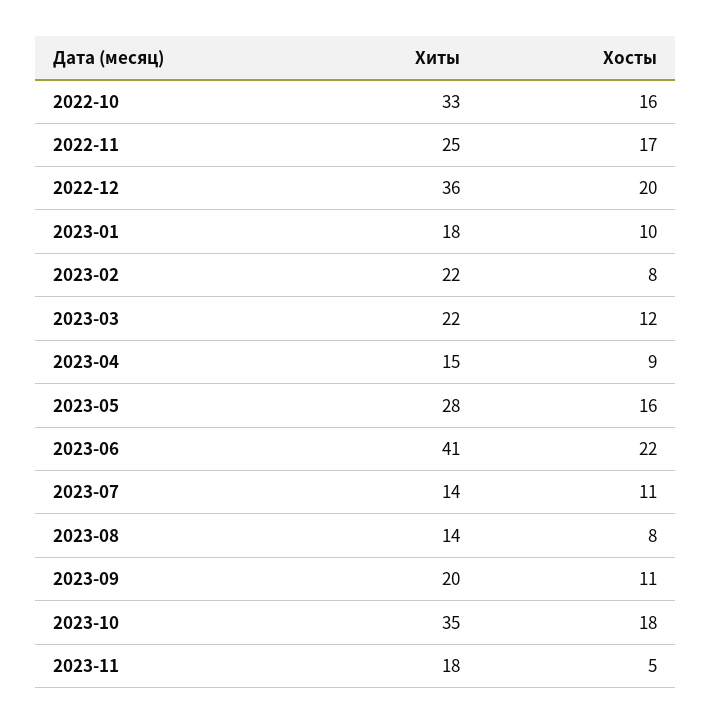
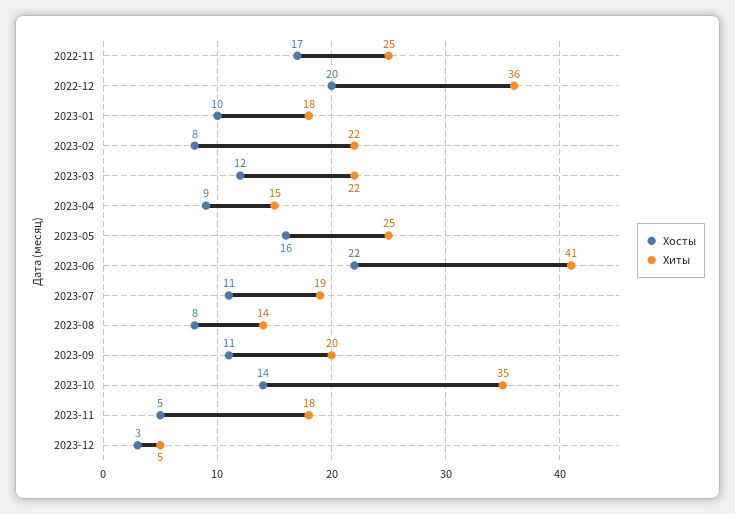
Хиты, 2022-10: 33 -> none
Хосты, 2022-10: 16 -> none
Хиты, 2023-05: 28 -> 25
Хиты, 2023-07: 14 -> 19
Хосты, 2023-10: 18 -> 14
Хосты, 2023-12: none -> 3
Хиты, 2023-12: none -> 5

